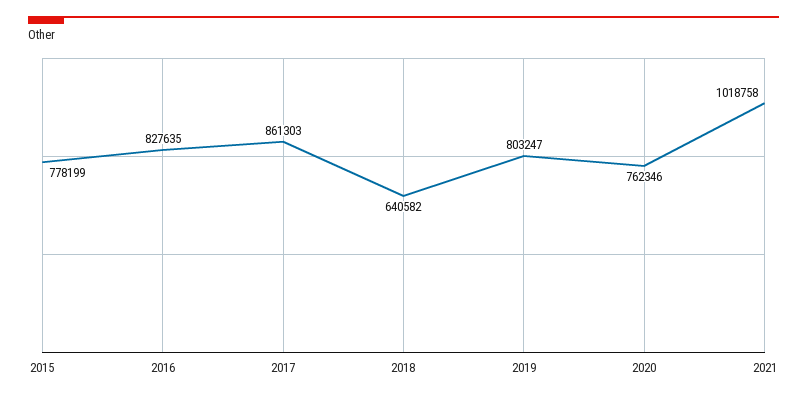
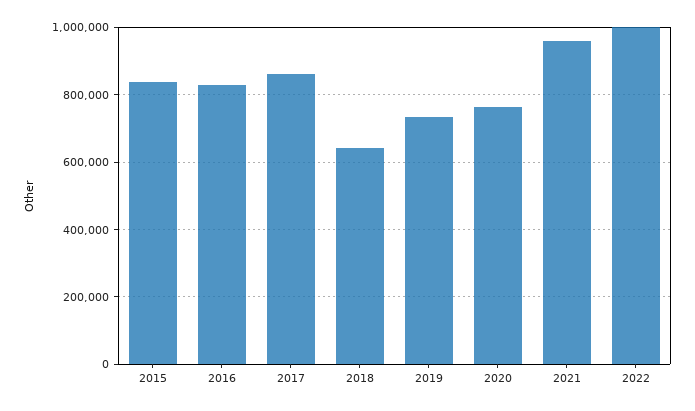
2015: 778199 -> 840000
2019: 803247 -> 740000
2021: 1018758 -> 960000
2022: none -> 1000000

